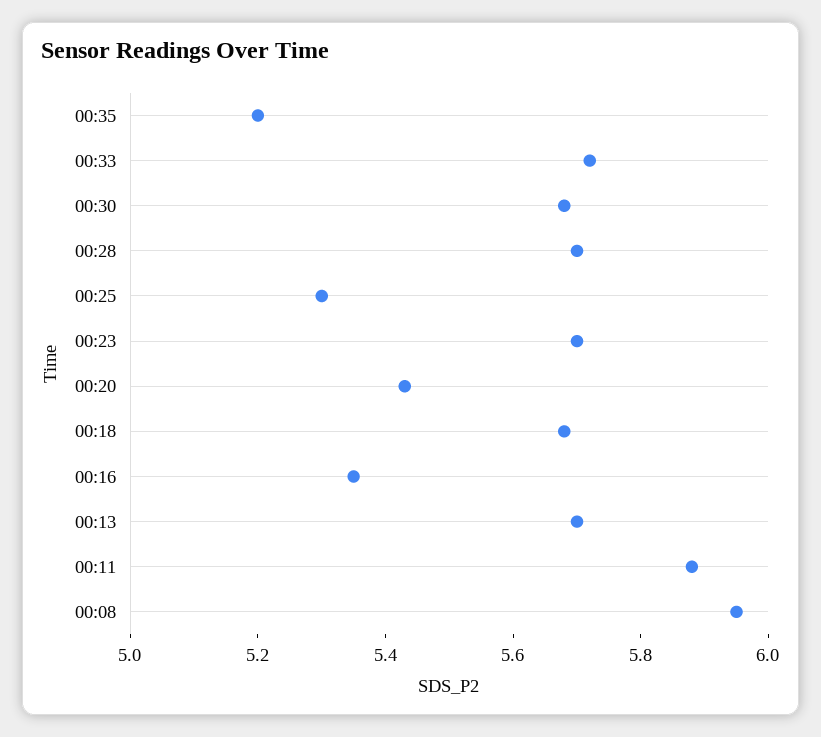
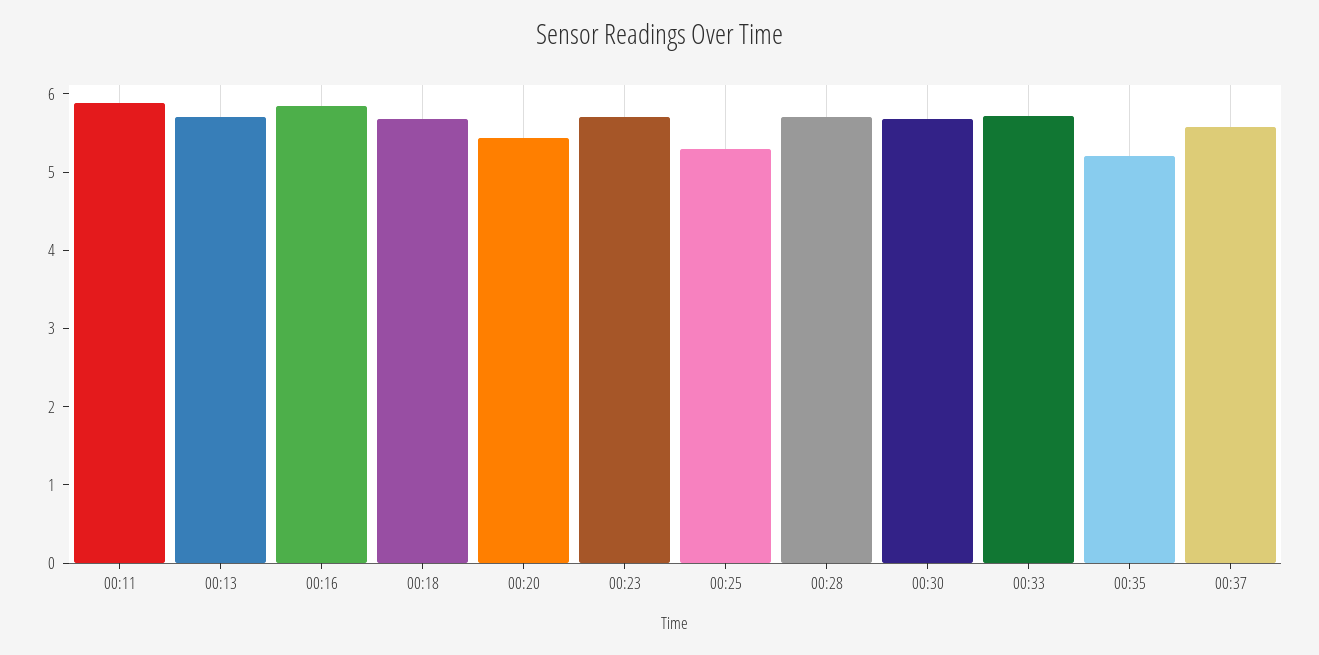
00:16: 5.35 -> 5.8
00:08: 5.95 -> none
00:37: none -> 5.6

